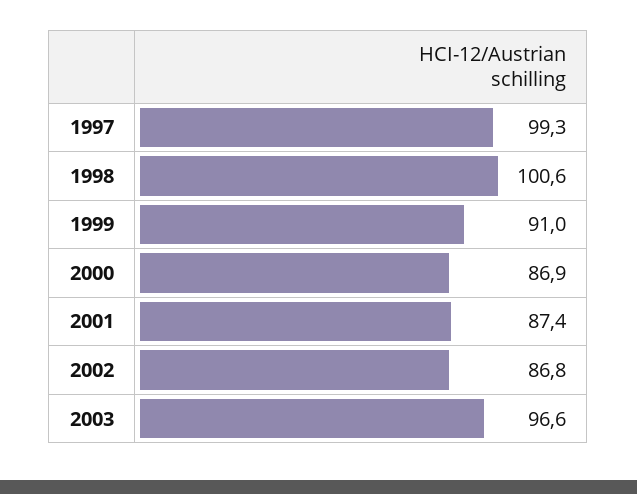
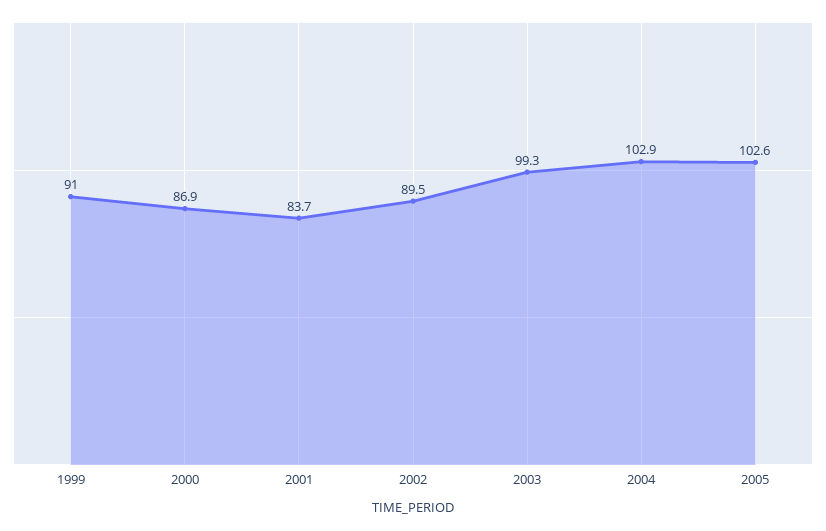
1997: 99.3 -> none
1998: 100.6 -> none
2001: 87.4 -> 83.7
2002: 86.8 -> 89.5
2003: 96.6 -> 99.3
2004: none -> 102.9
2005: none -> 102.6

